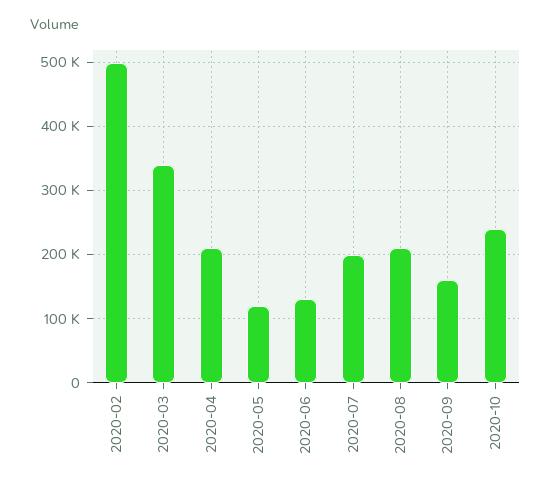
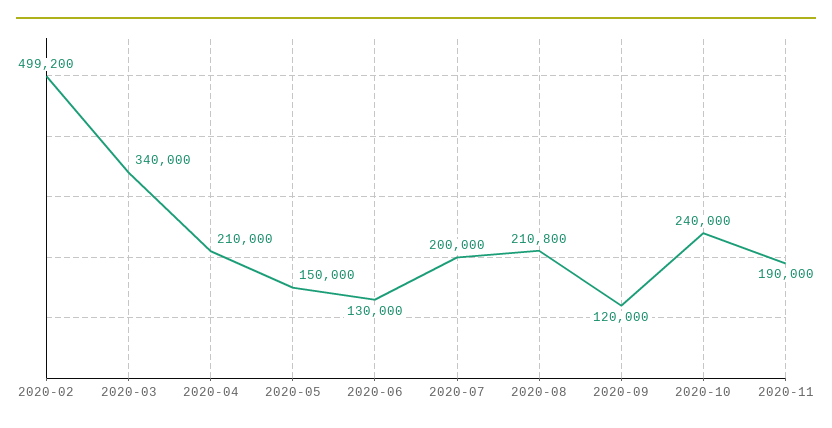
2020-05: 120000 -> 150000
2020-09: 160000 -> 120000
2020-11: none -> 190000

